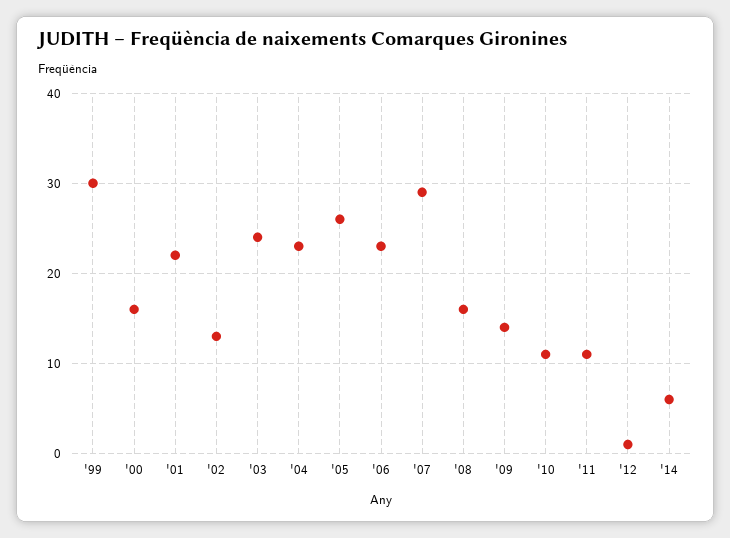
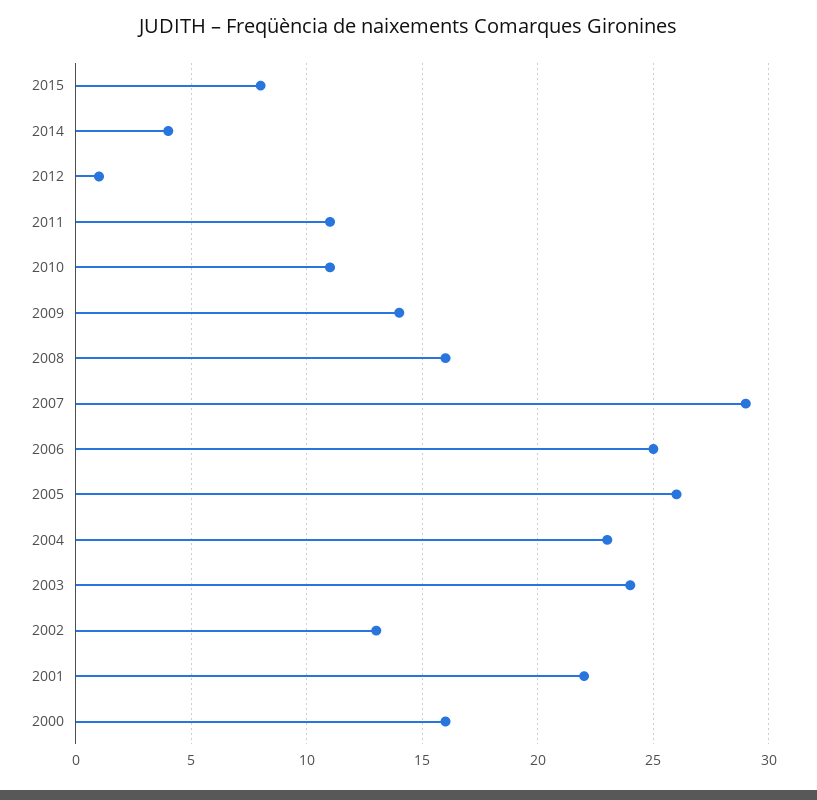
'99: 30 -> none
'06: 23 -> 25
'14: 6 -> 4
2015: none -> 8

